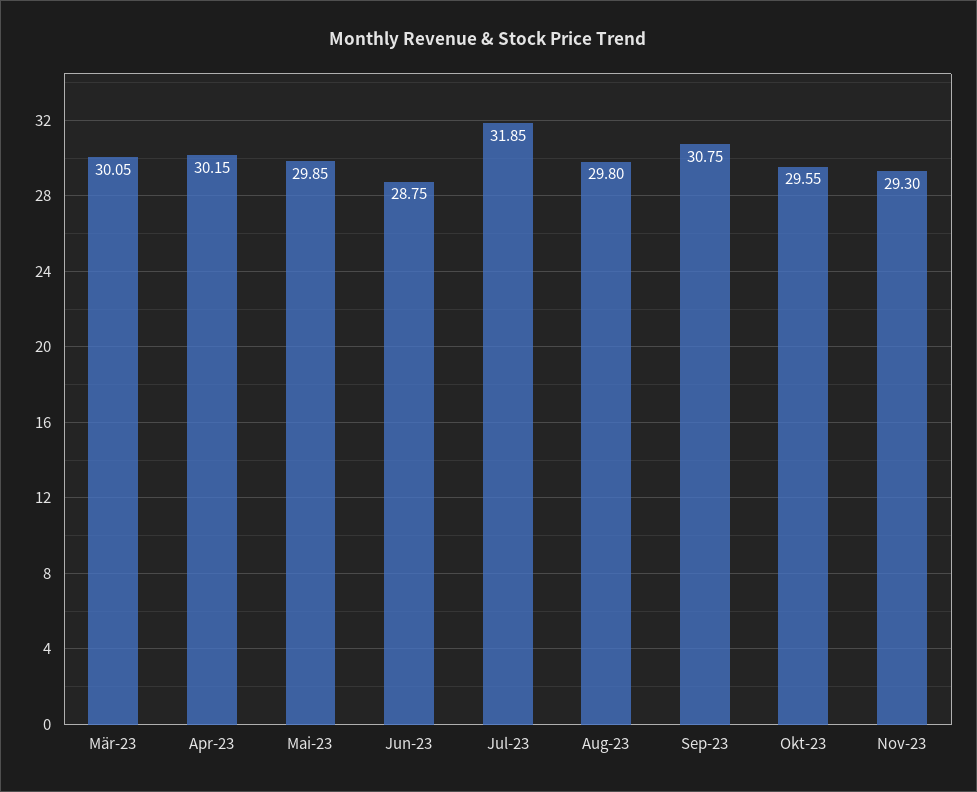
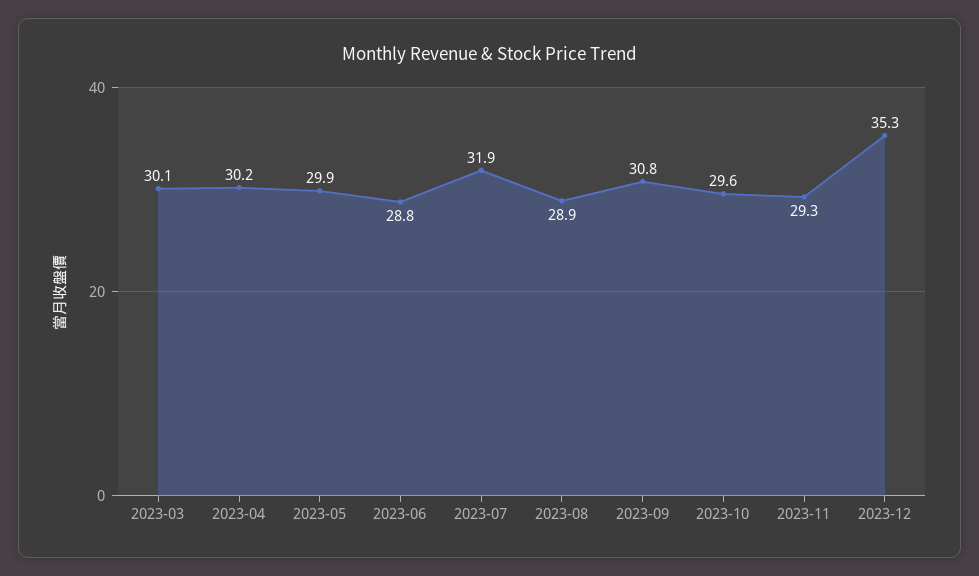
Aug-23: 29.8 -> 28.9
2023-12: none -> 35.3

